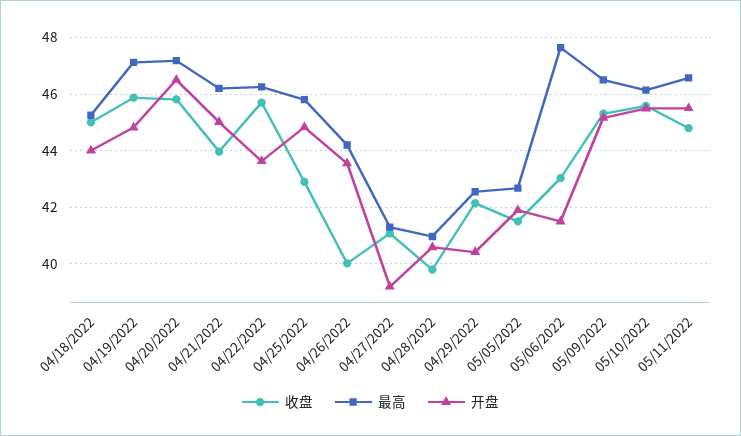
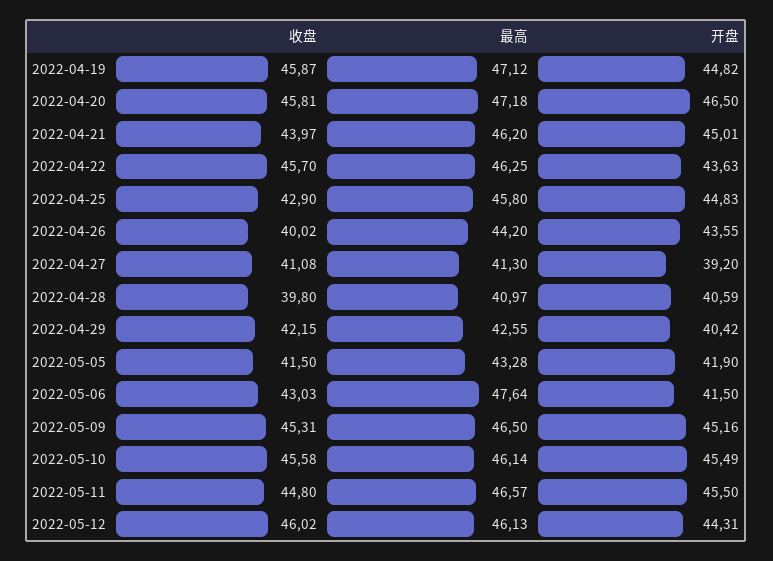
收盘, 04/18/2022: 45 -> none
最高, 04/18/2022: 45.25 -> none
开盘, 04/18/2022: 44 -> none
最高, 05/05/2022: 42.75 -> 43.28
收盘, 2022-05-12: none -> 46.02
最高, 2022-05-12: none -> 46.13
开盘, 2022-05-12: none -> 44.31

